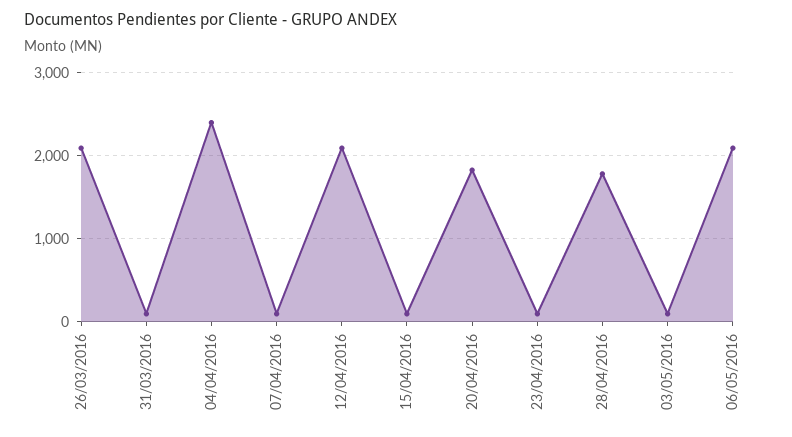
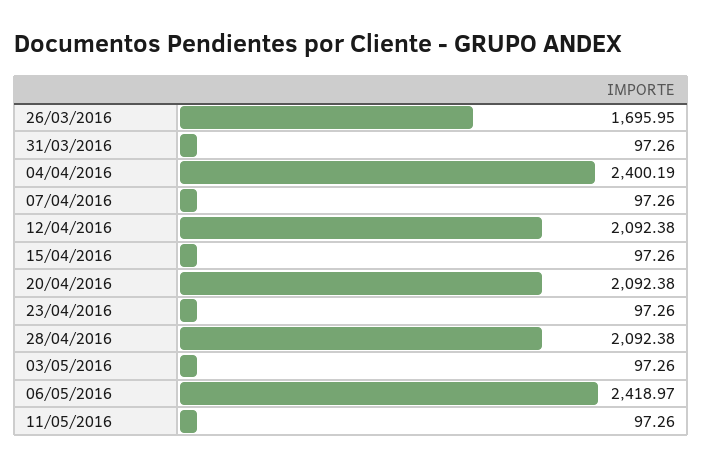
26/03/2016: 2100 -> 1695.95
20/04/2016: 1800 -> 2092.38
28/04/2016: 1800 -> 2092.38
06/05/2016: 2100 -> 2418.97
11/05/2016: none -> 97.26

